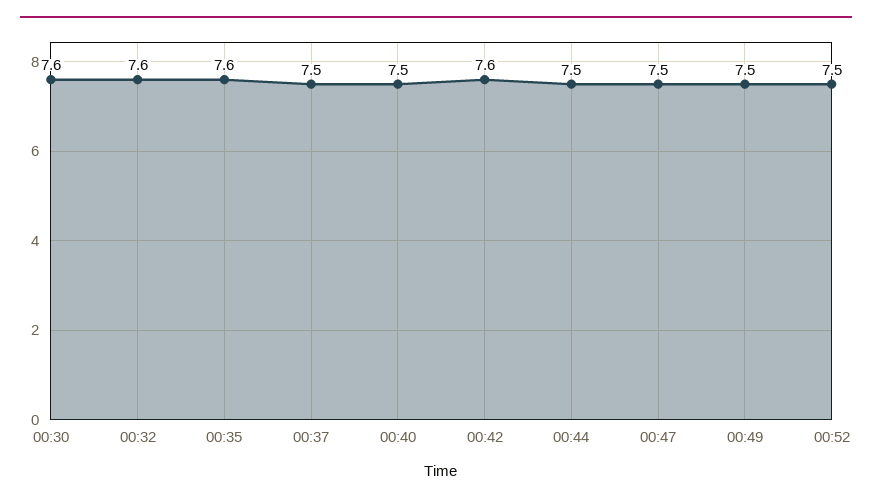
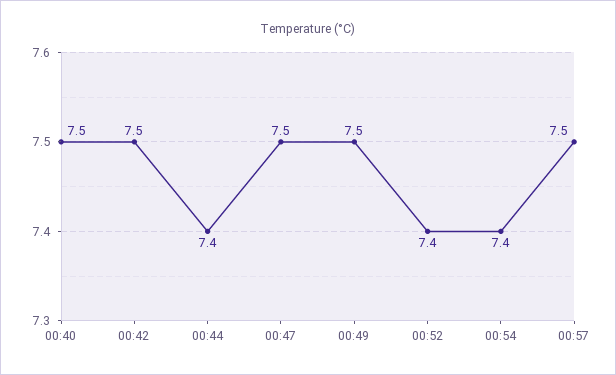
00:30: 7.6 -> none
00:32: 7.6 -> none
00:35: 7.6 -> none
00:37: 7.5 -> none
00:42: 7.6 -> 7.5
00:44: 7.5 -> 7.4
00:52: 7.5 -> 7.4
00:54: none -> 7.4
00:57: none -> 7.5

